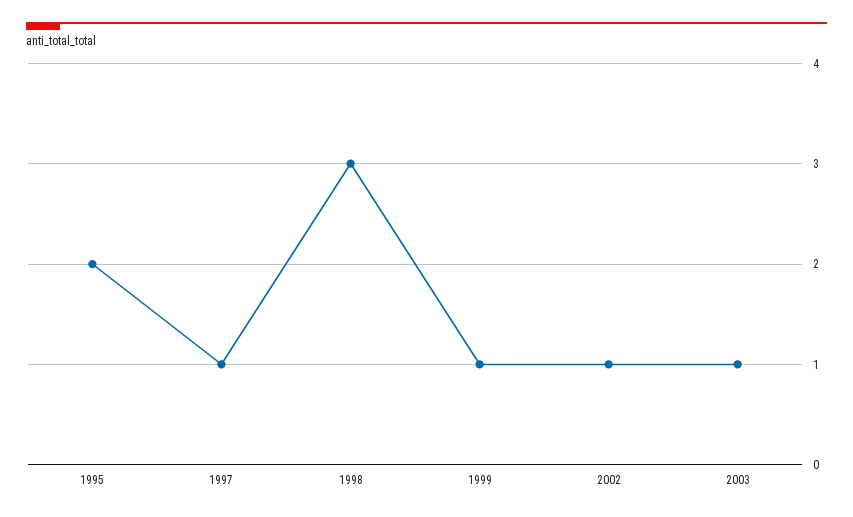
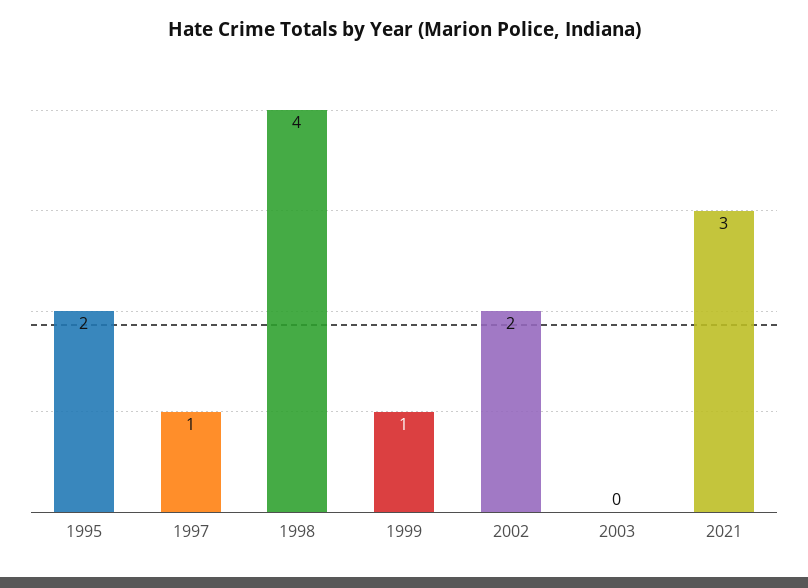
1998: 3 -> 4
2002: 1 -> 2
2003: 1 -> 0
2021: none -> 3

